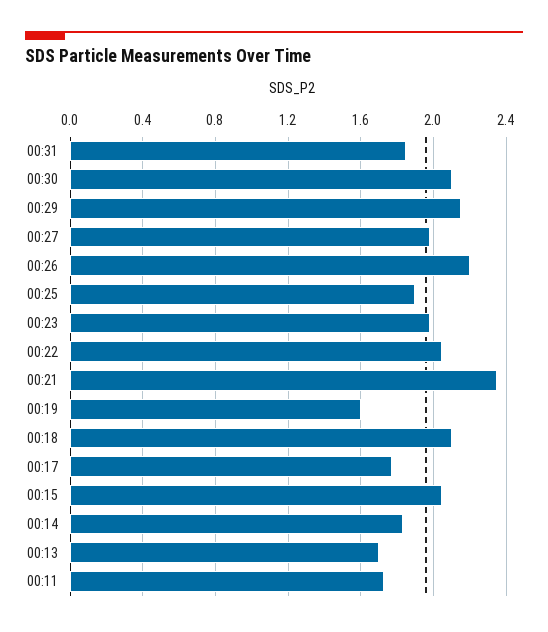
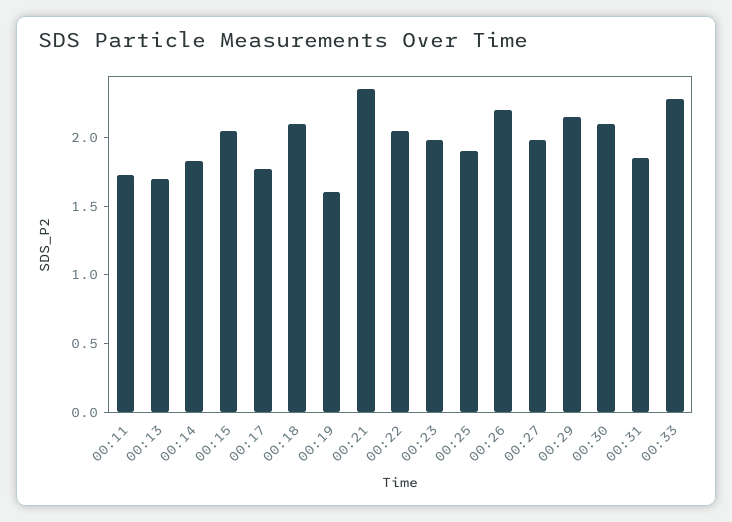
00:33: none -> 2.3

